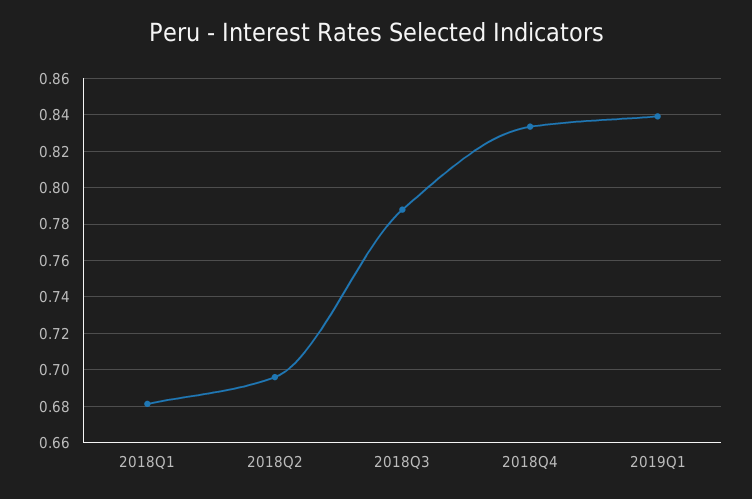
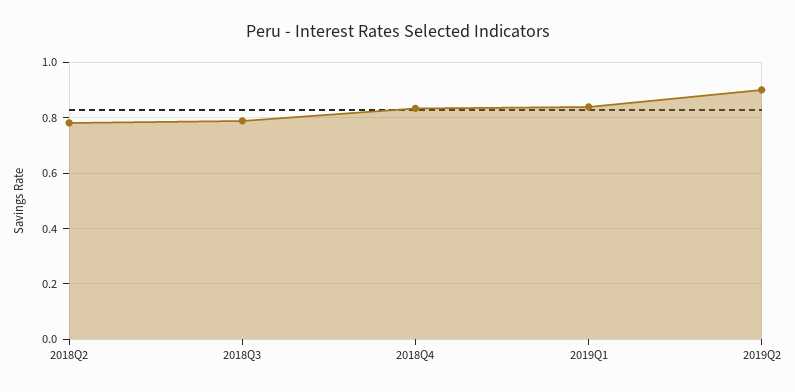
2018Q1: 0.68 -> none
2018Q2: 0.695 -> 0.775
2019Q2: none -> 0.9

